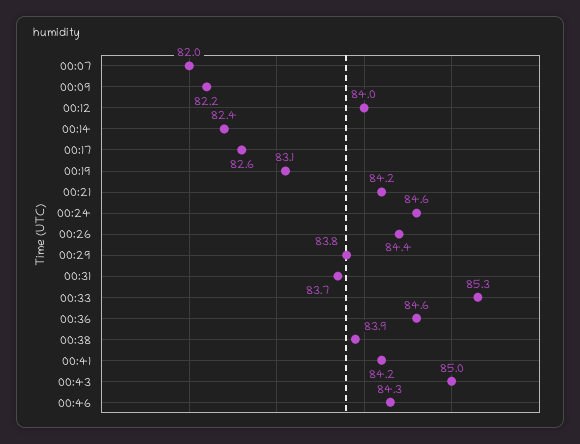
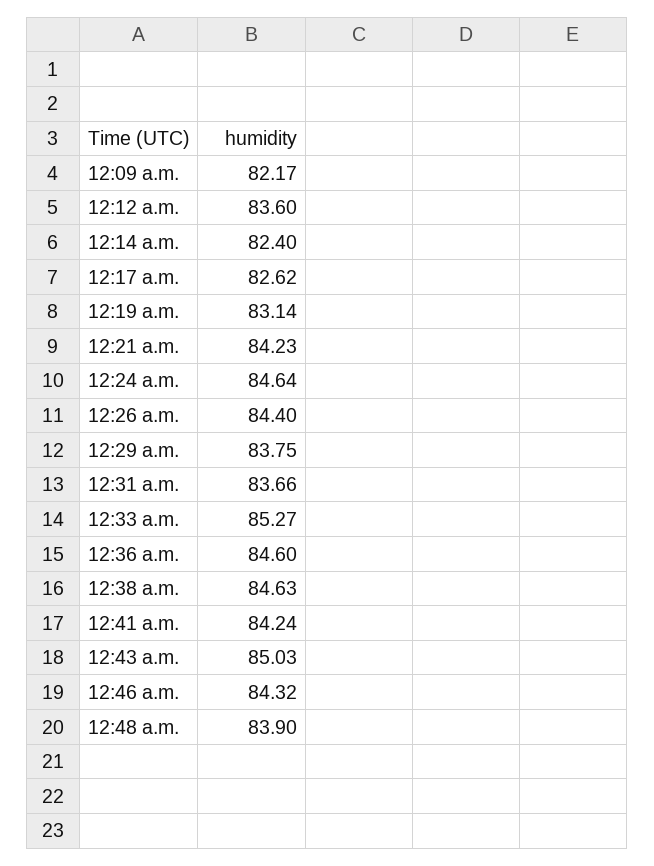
00:07: 82 -> none
00:12: 84 -> 83.6
00:38: 83.9 -> 84.63
12:48 a.m.: none -> 83.9

